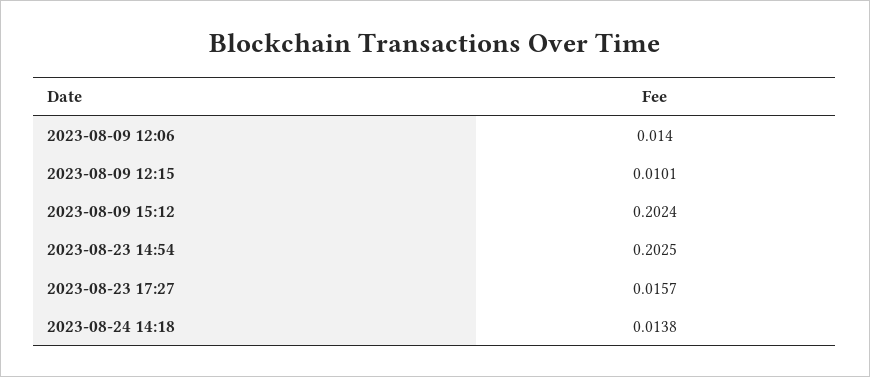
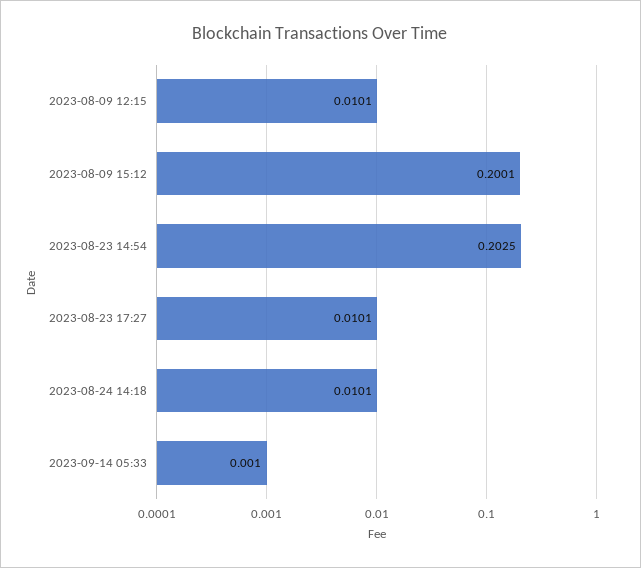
2023-08-09 12:06: 0.014 -> none
2023-08-09 15:12: 0.2024 -> 0.2001
2023-08-23 17:27: 0.0157 -> 0.0101
2023-08-24 14:18: 0.0138 -> 0.0101
2023-09-14 05:33: none -> 0.001

